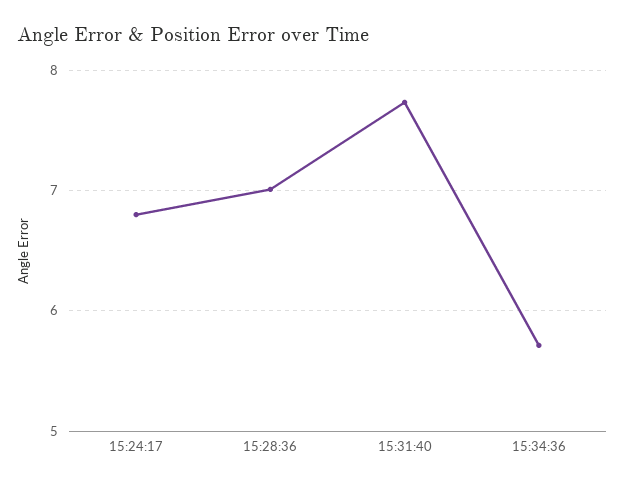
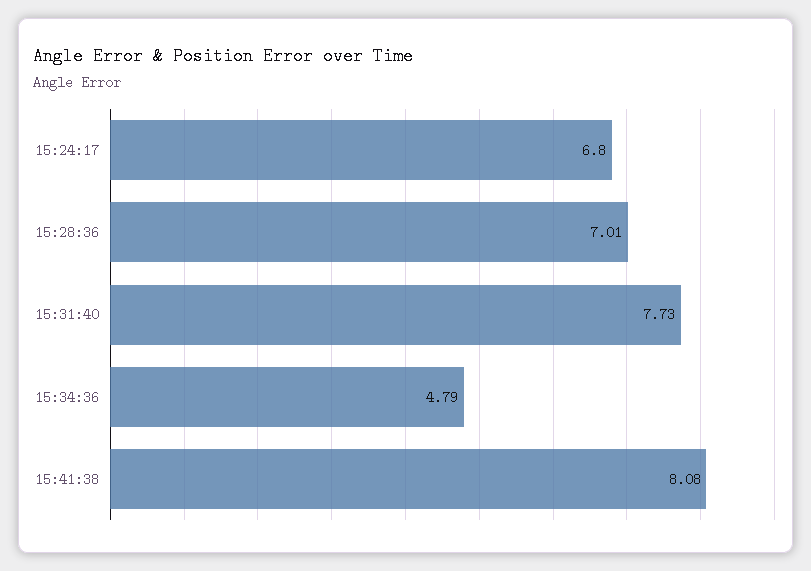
15:34:36: 5.7 -> 4.79
15:41:38: none -> 8.08

